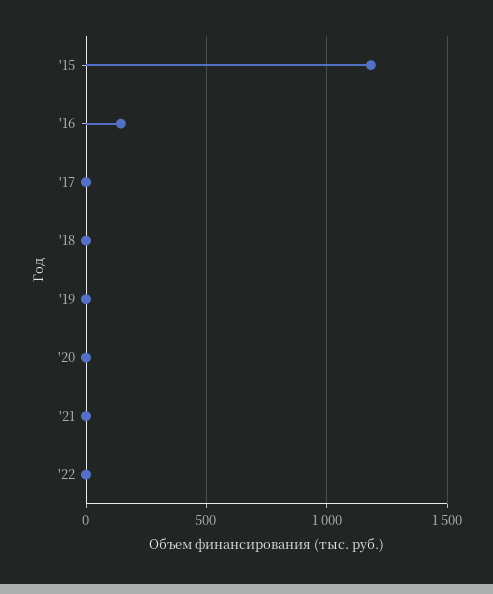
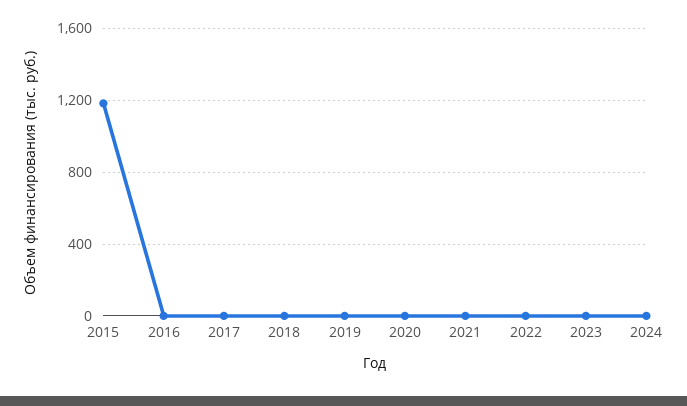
'16: 150 -> 0
2023: none -> 0
2024: none -> 0

